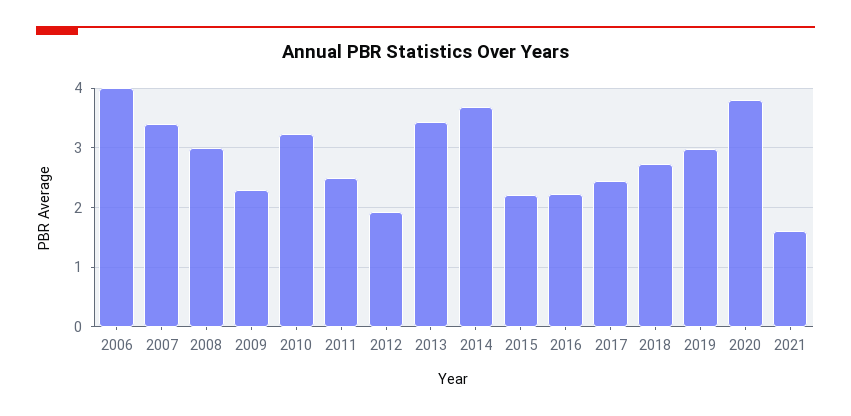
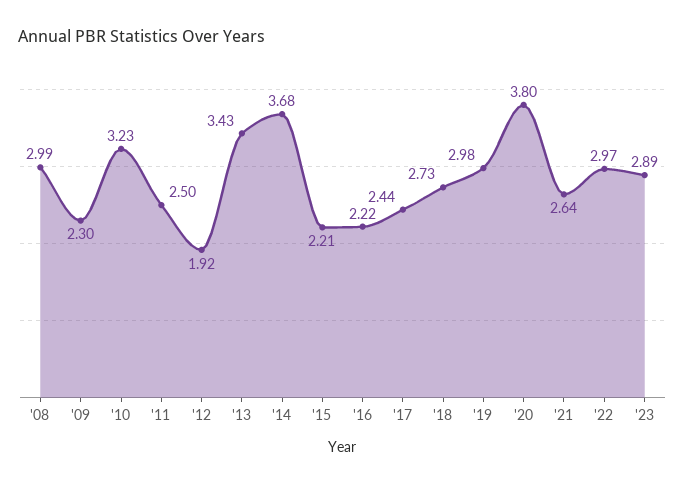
2006: 4 -> none
2007: 3.4 -> none
2021: 1.6 -> 2.64
'22: none -> 2.97
'23: none -> 2.89

